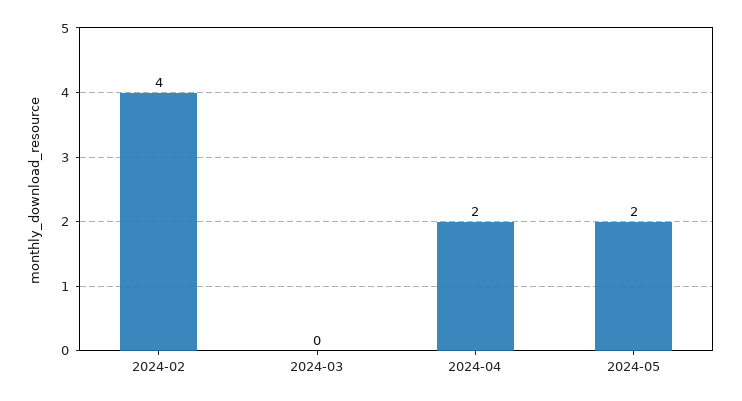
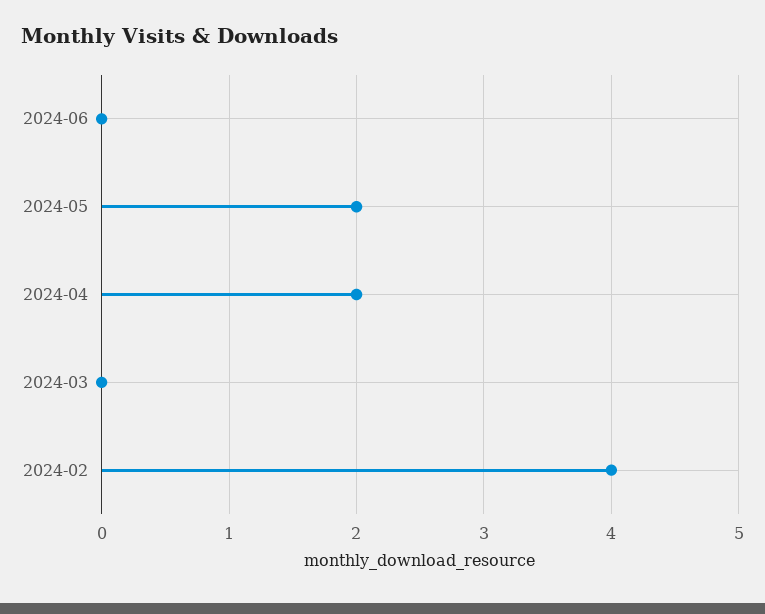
2024-06: none -> 0

